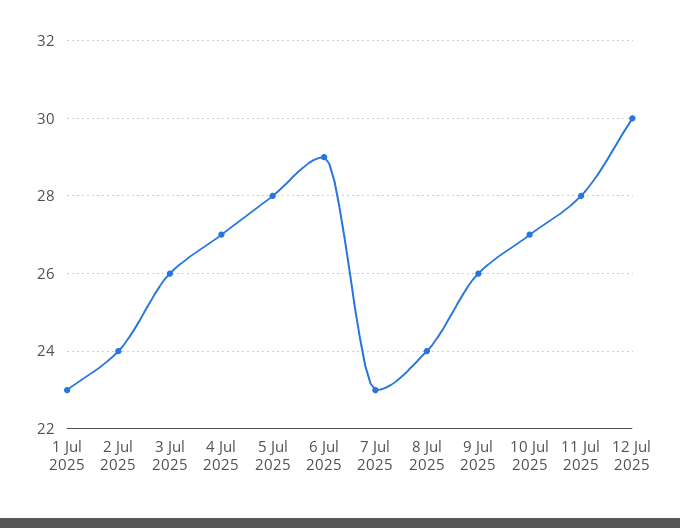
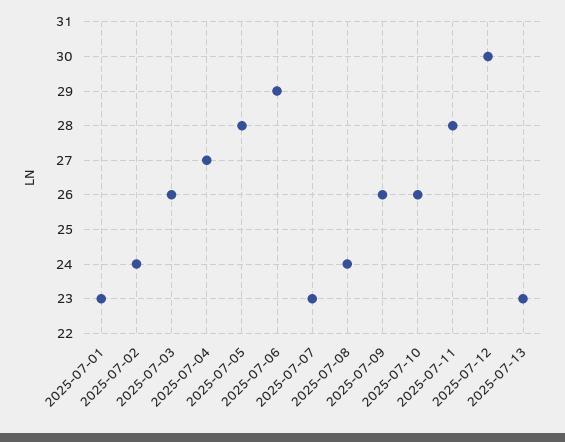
10 Jul 2025: 27 -> 26
2025-07-13: none -> 23

